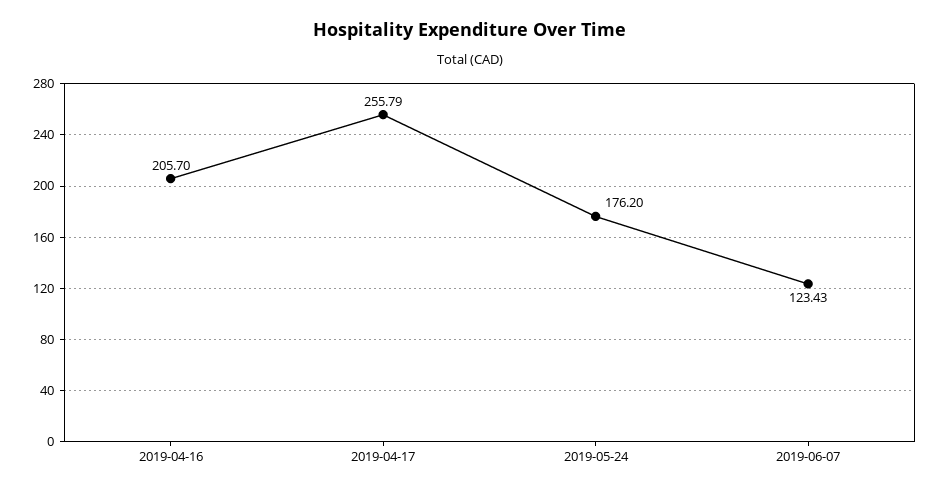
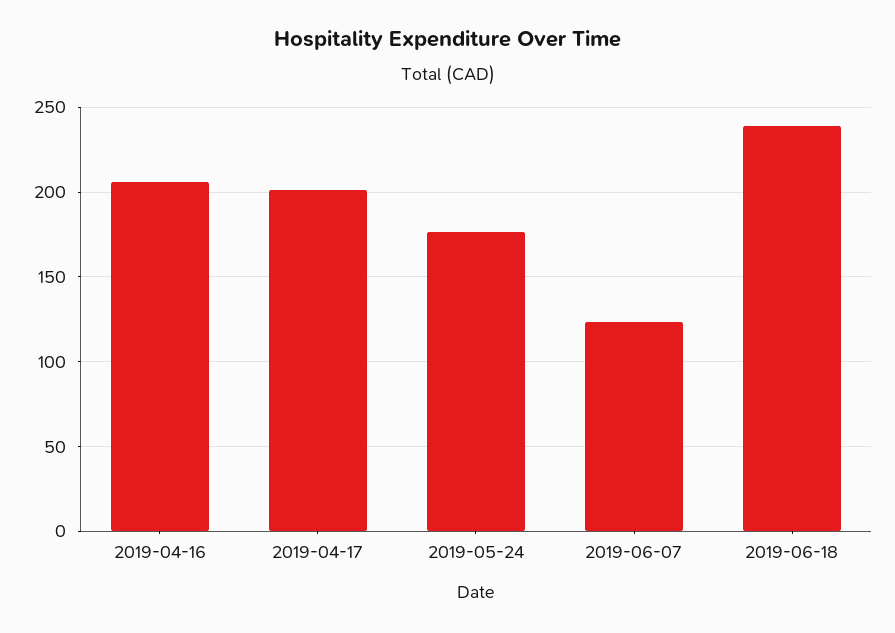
2019-04-17: 255.79 -> 200
2019-06-18: none -> 240

